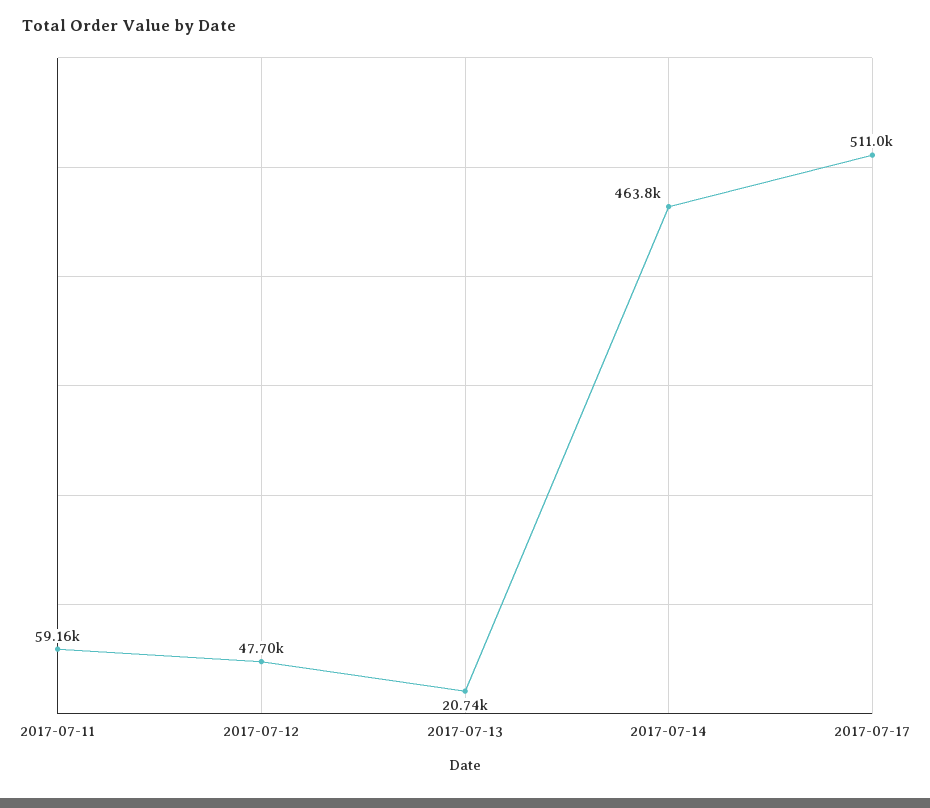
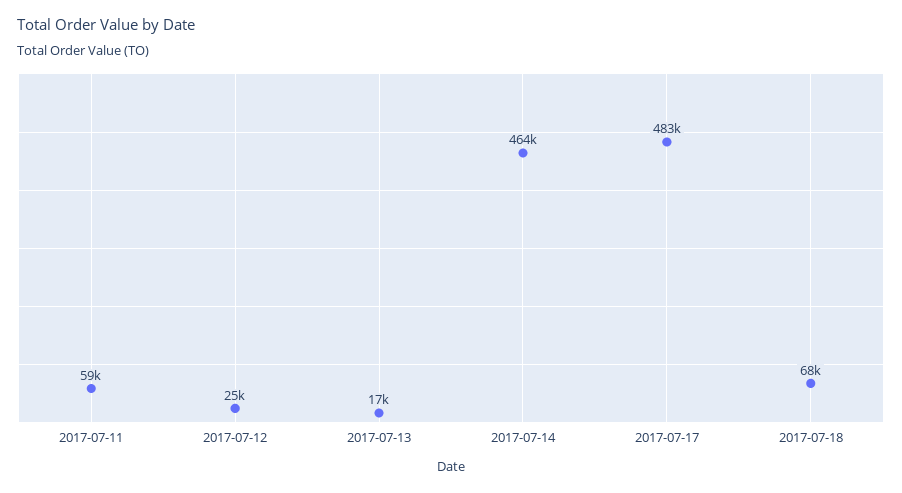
2017-07-12: 47700 -> 25000
2017-07-13: 20740 -> 17000
2017-07-17: 511000 -> 483000
2017-07-18: none -> 68000

